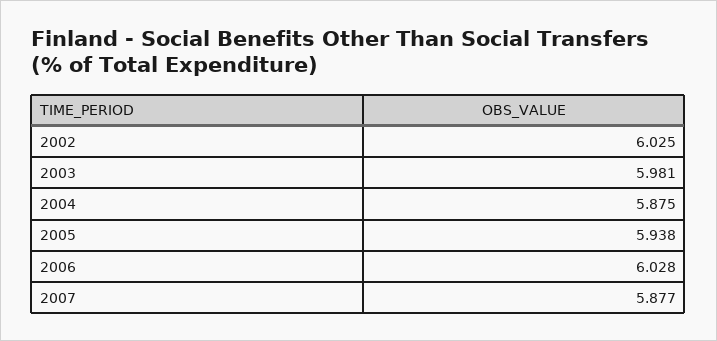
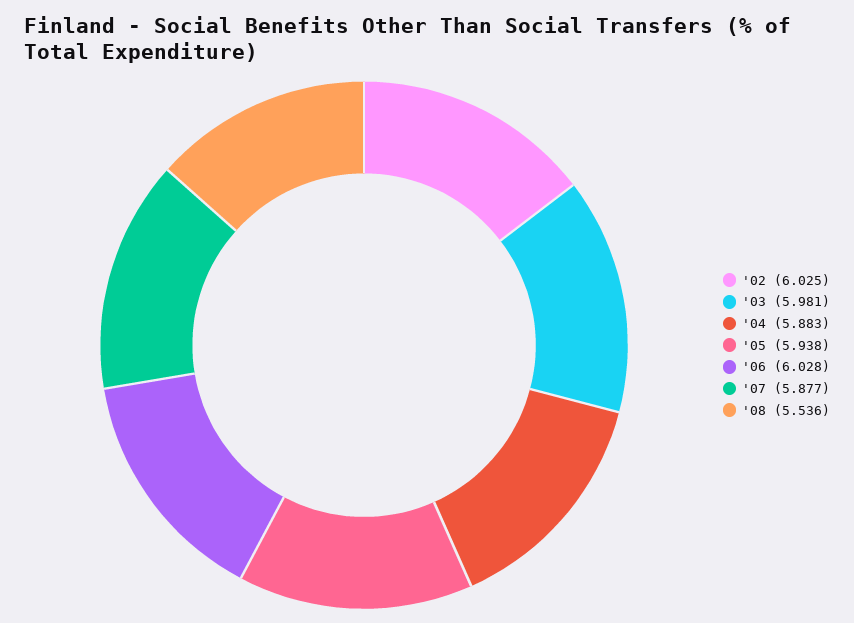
2004: 5.875 -> 5.883
'08: none -> 5.536

